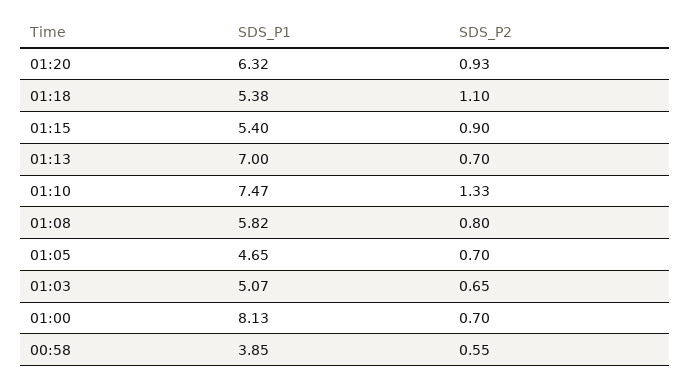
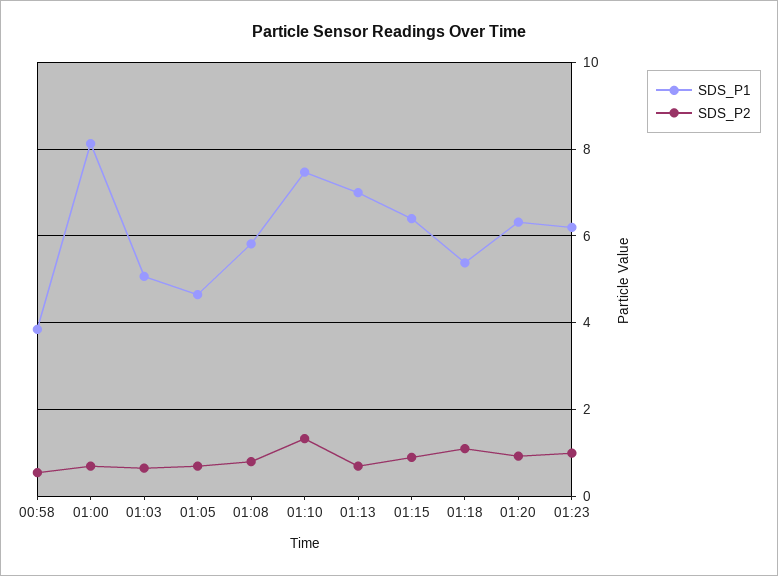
SDS_P1, 01:15: 5.4 -> 6.4
SDS_P1, 01:23: none -> 6.2
SDS_P2, 01:23: none -> 1

